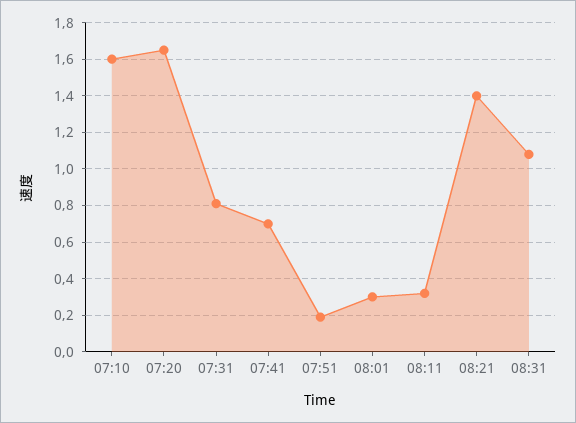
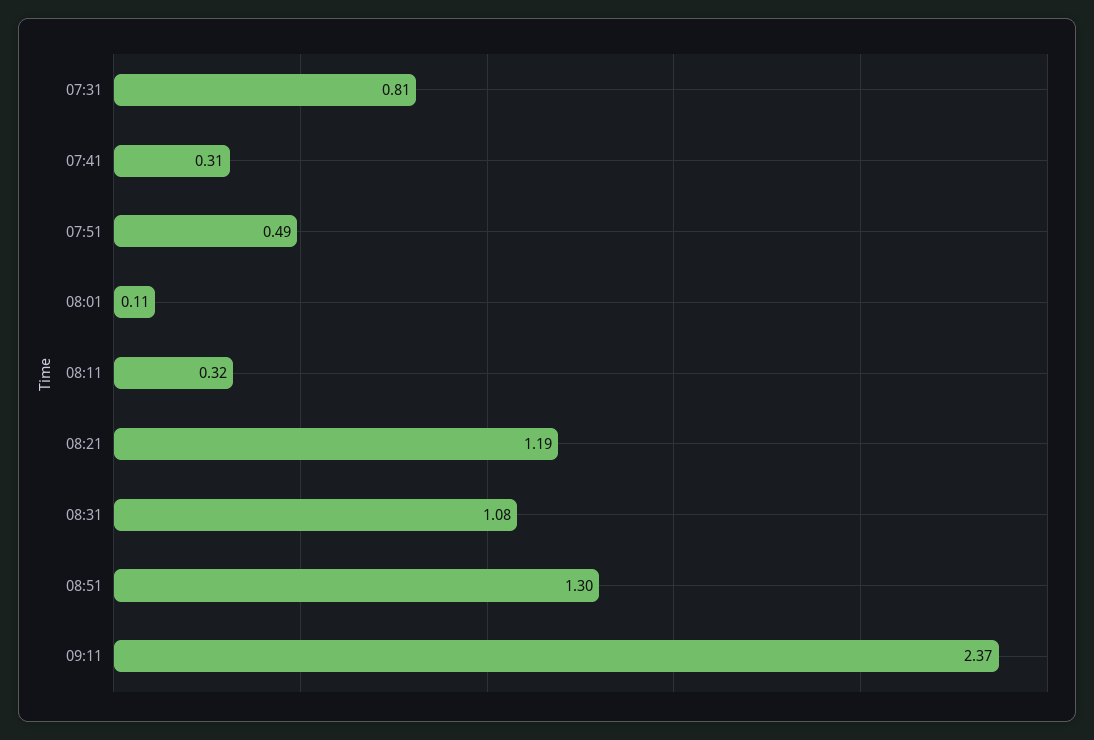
07:10: 1.6 -> none
07:20: 1.65 -> none
07:41: 0.7 -> 0.31
07:51: 0.2 -> 0.49
08:01: 0.3 -> 0.11
08:21: 1.4 -> 1.19
08:51: none -> 1.3
09:11: none -> 2.37

